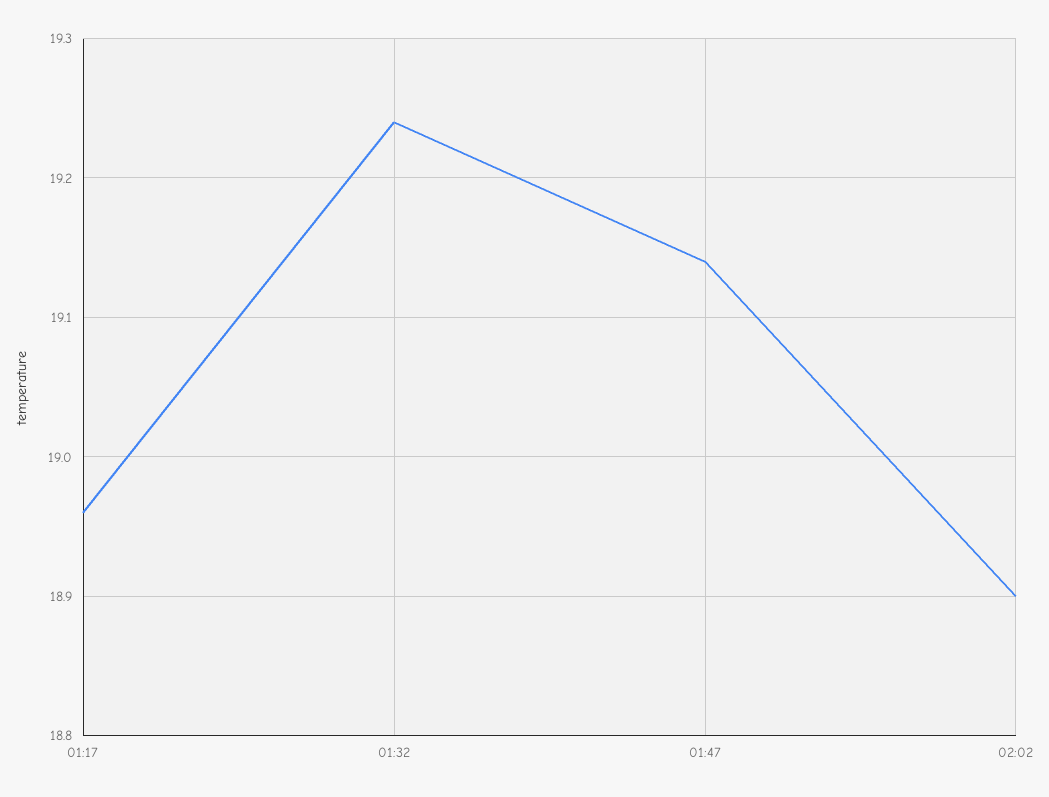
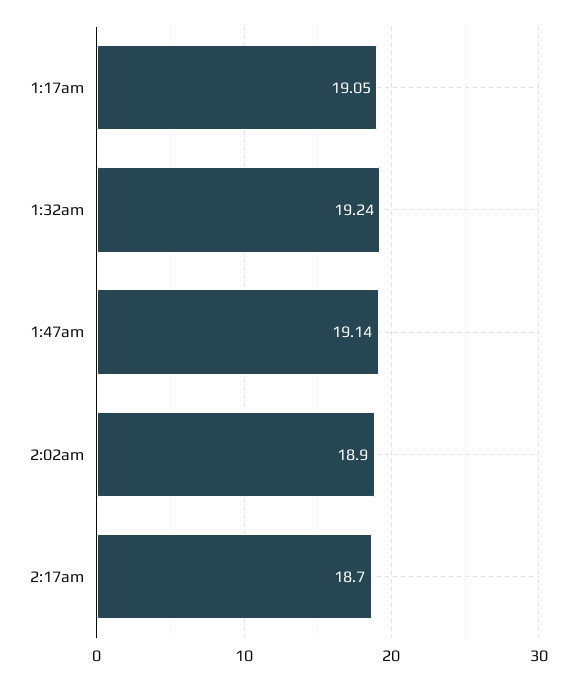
01:17: 18.96 -> 19.05
2:17am: none -> 18.7

